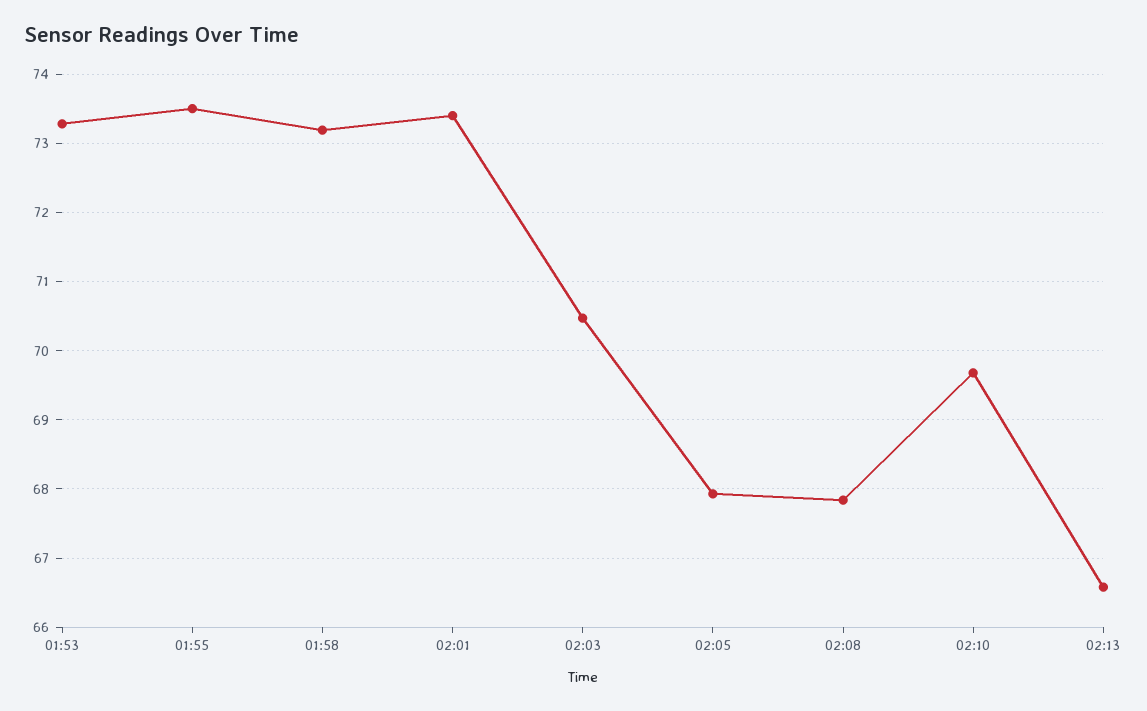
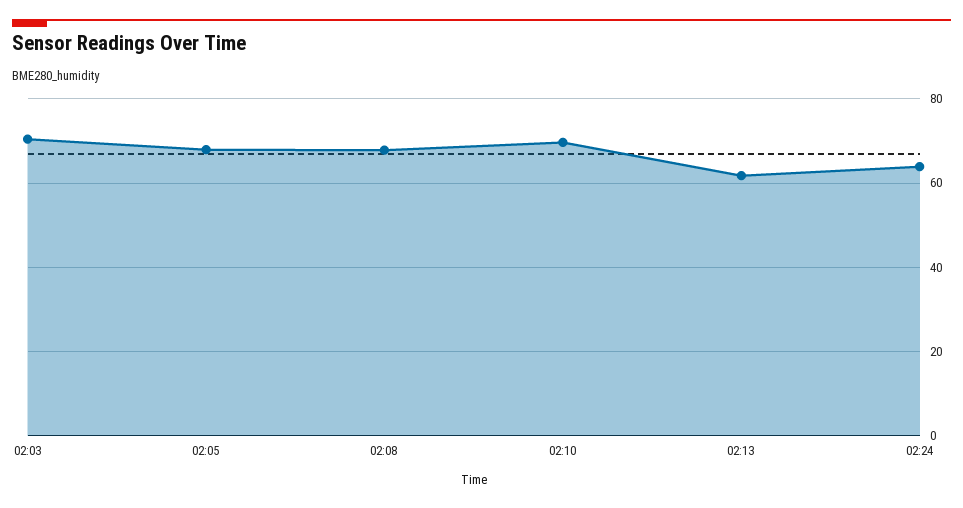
01:53: 73.3 -> none
01:55: 73.5 -> none
01:58: 73.2 -> none
02:01: 73.4 -> none
02:13: 66.6 -> 62
02:24: none -> 64

